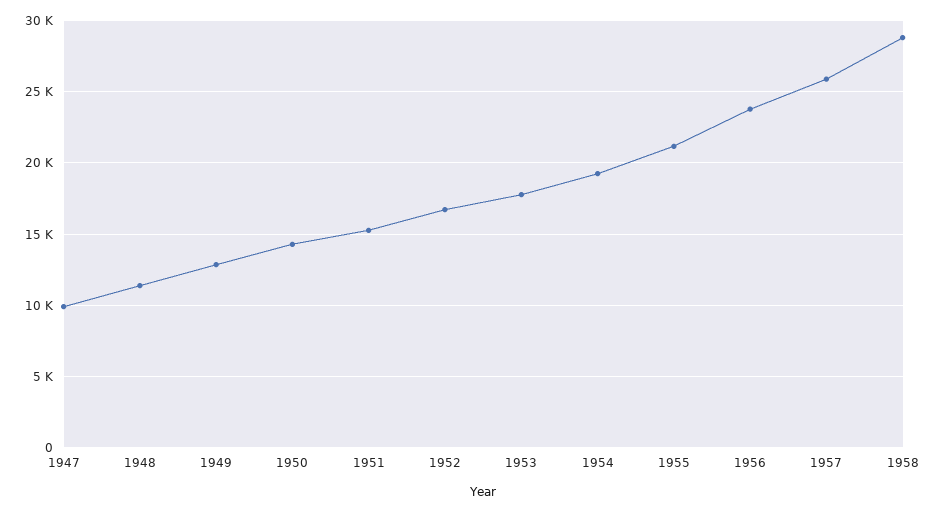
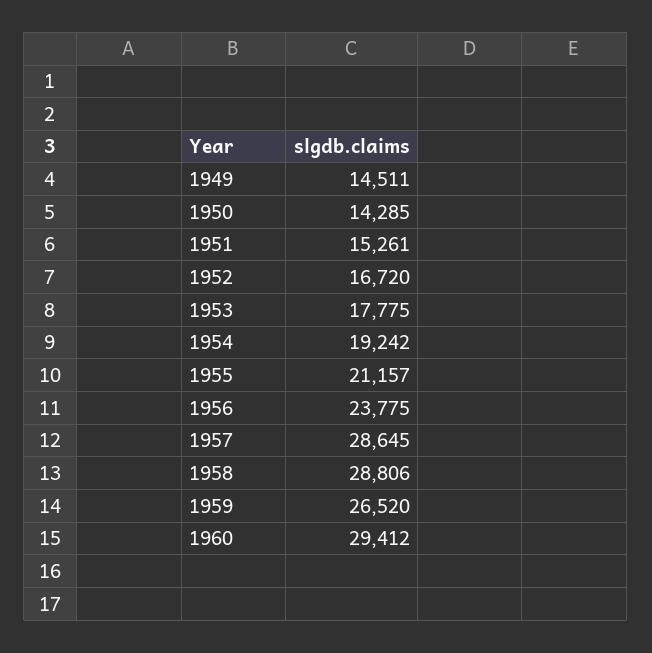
1947: 10000 -> none
1948: 11500 -> none
1949: 13000 -> 14511
1957: 26000 -> 28645
1959: none -> 26520
1960: none -> 29412

